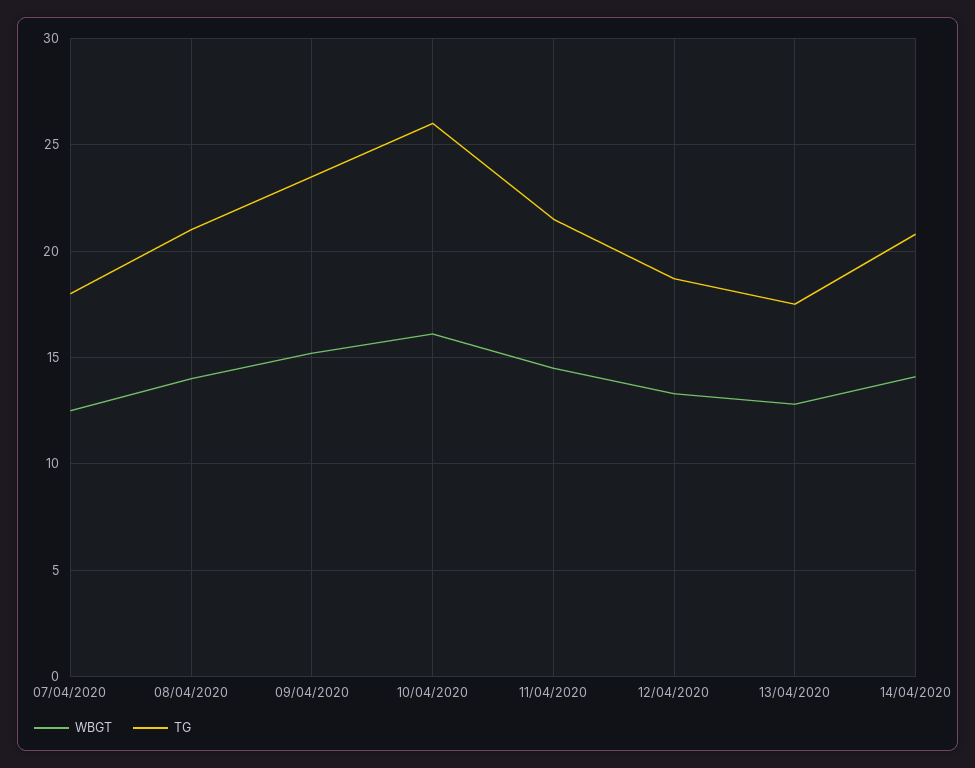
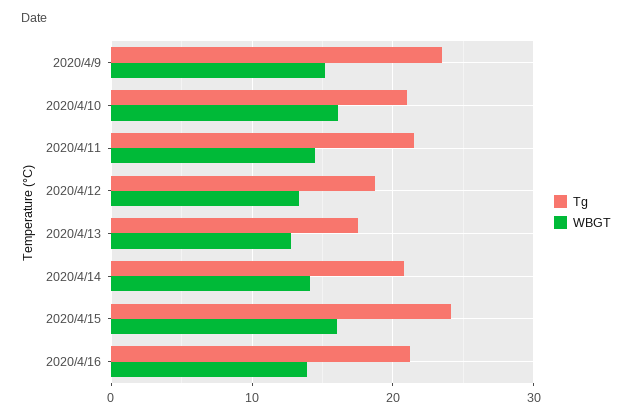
WBGT, 07/04/2020: 12.5 -> none
TG, 07/04/2020: 18 -> none
WBGT, 08/04/2020: 14 -> none
TG, 08/04/2020: 21 -> none
TG, 10/04/2020: 26 -> 21
TG, 2020/4/15: none -> 24
WBGT, 2020/4/15: none -> 16
TG, 2020/4/16: none -> 21
WBGT, 2020/4/16: none -> 14

